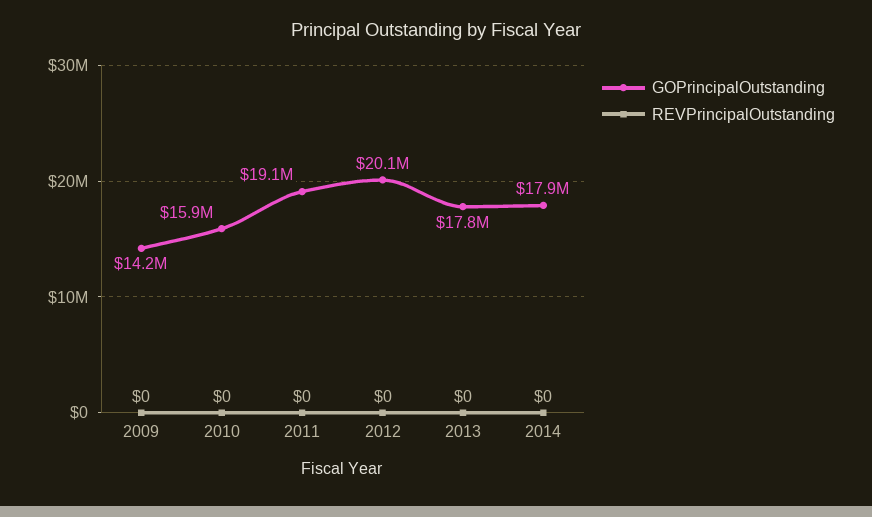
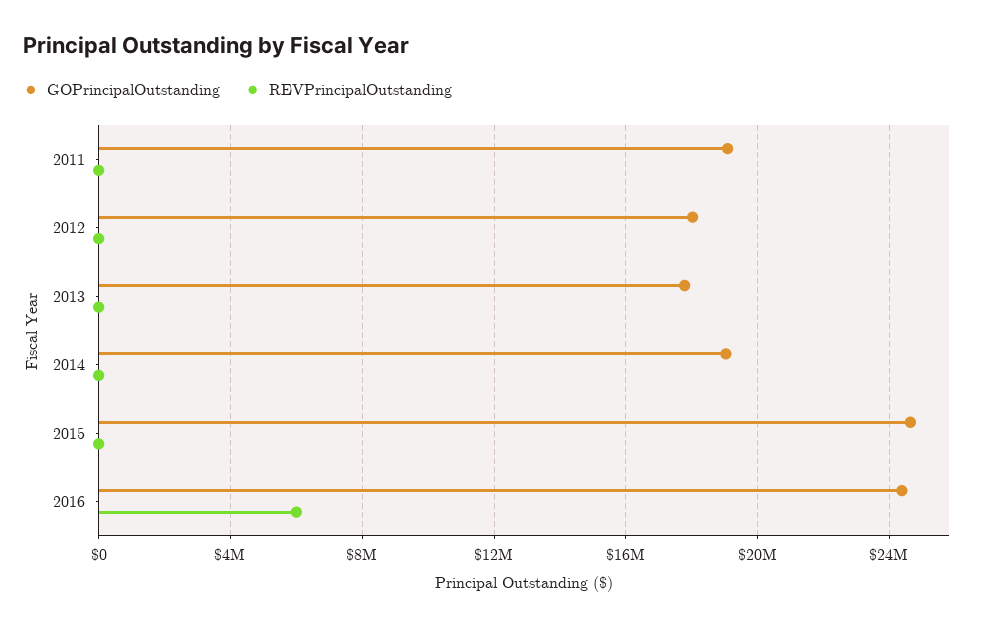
GOPrincipalOutstanding, 2009: 14200000 -> none
REVPrincipalOutstanding, 2009: 0 -> none
GOPrincipalOutstanding, 2010: 15900000 -> none
REVPrincipalOutstanding, 2010: 0 -> none
GOPrincipalOutstanding, 2012: 20100000 -> 18000000
GOPrincipalOutstanding, 2014: 17900000 -> 19000000
GOPrincipalOutstanding, 2015: none -> 24500000
REVPrincipalOutstanding, 2015: none -> 0
GOPrincipalOutstanding, 2016: none -> 24500000
REVPrincipalOutstanding, 2016: none -> 6000000

